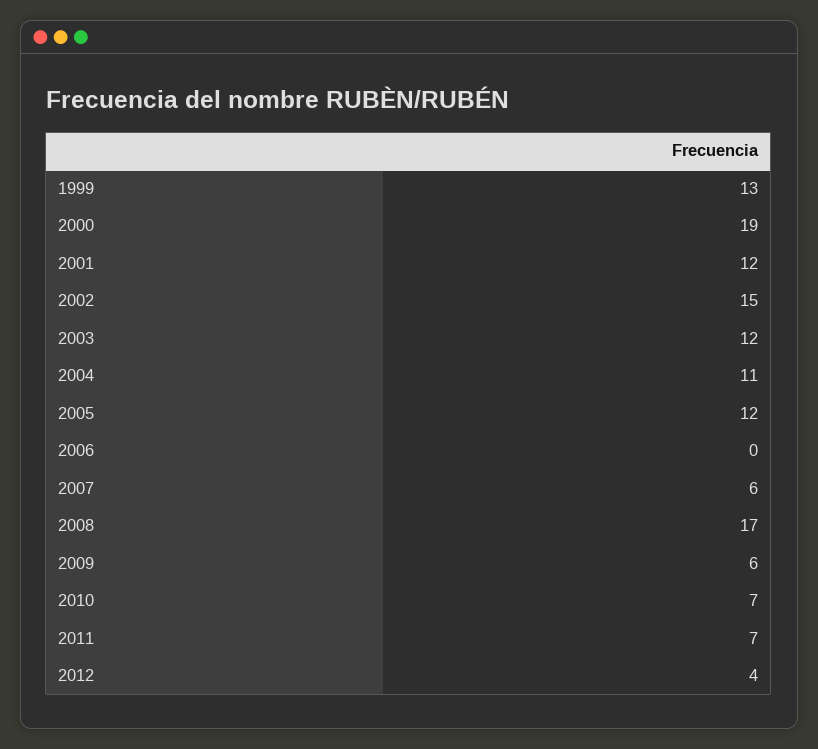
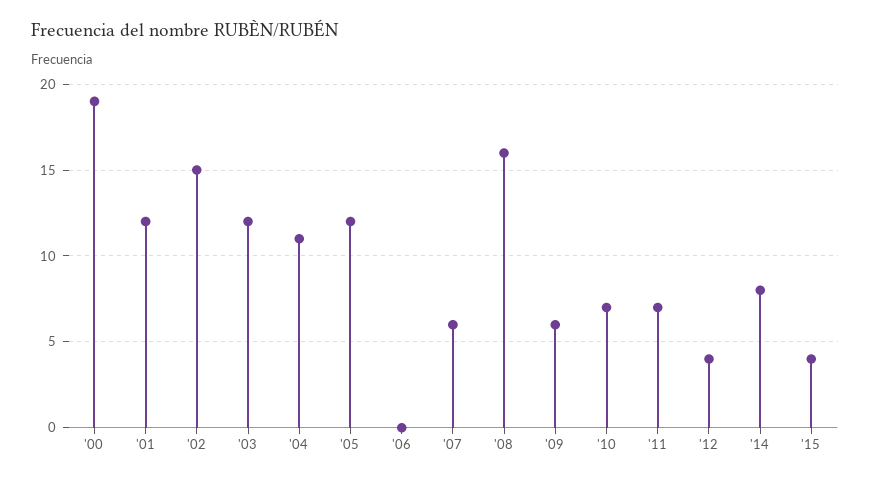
1999: 13 -> none
2008: 17 -> 16
'14: none -> 8
'15: none -> 4

